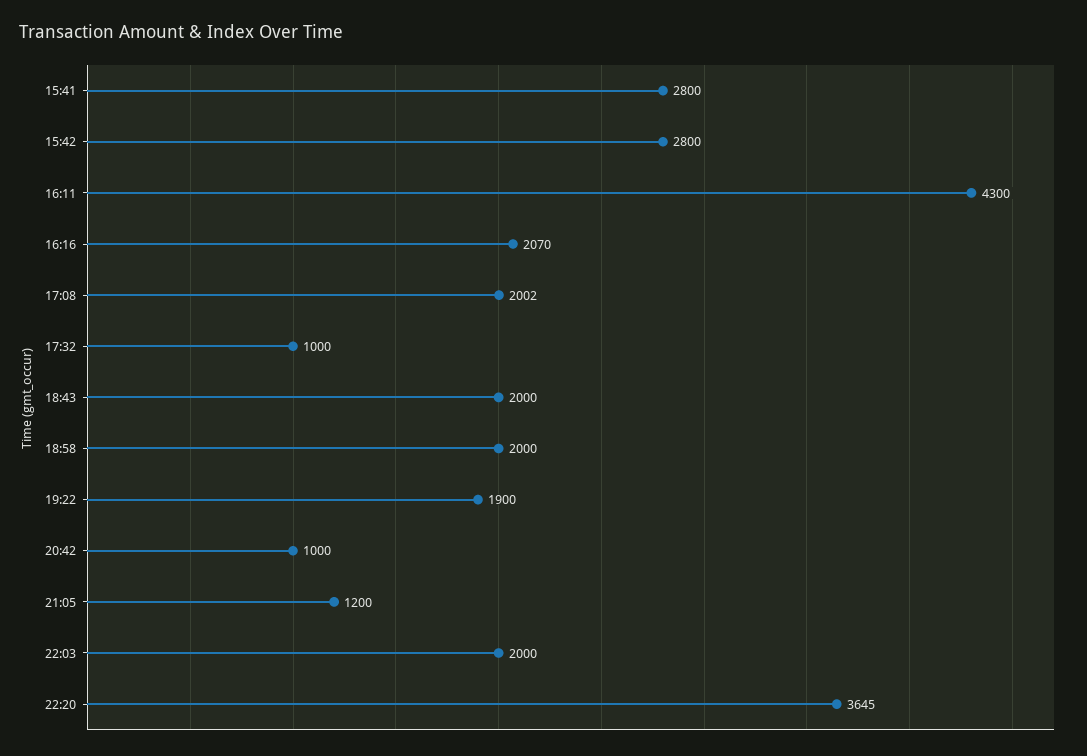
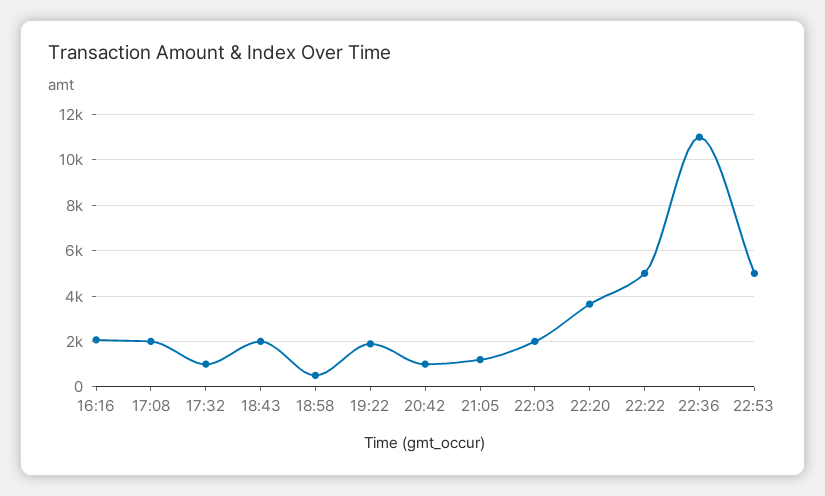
15:41: 2800 -> none
15:42: 2800 -> none
16:11: 4300 -> none
18:58: 2000 -> 500
22:22: none -> 5000
22:36: none -> 11000
22:53: none -> 5000

